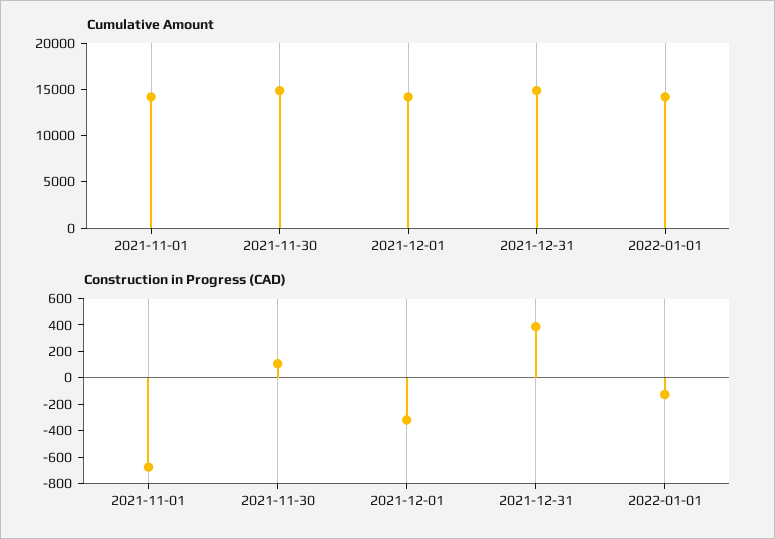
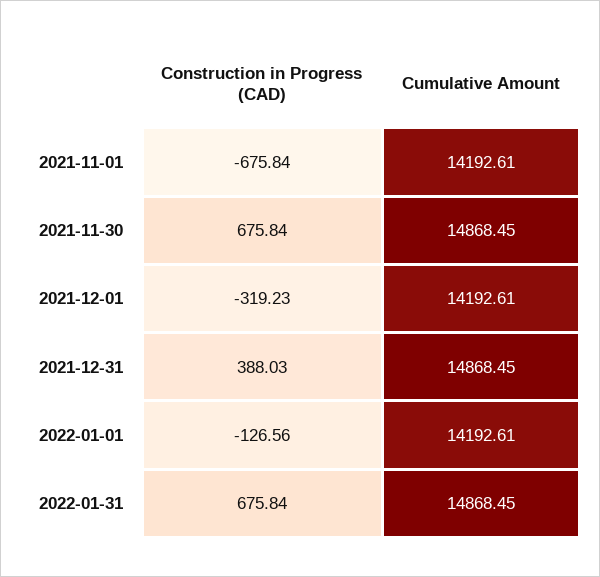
Construction in Progress (CAD), 2021-11-30: 100 -> 675.84
Construction in Progress (CAD), 2022-01-31: none -> 675.84
Cumulative Amount, 2022-01-31: none -> 14868.45

